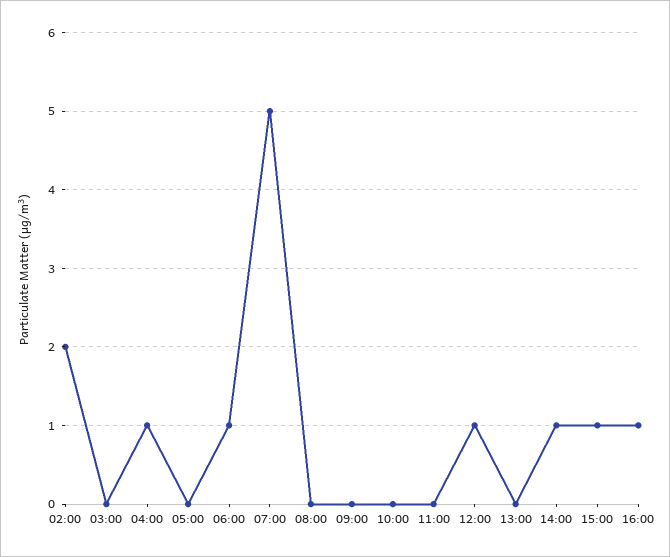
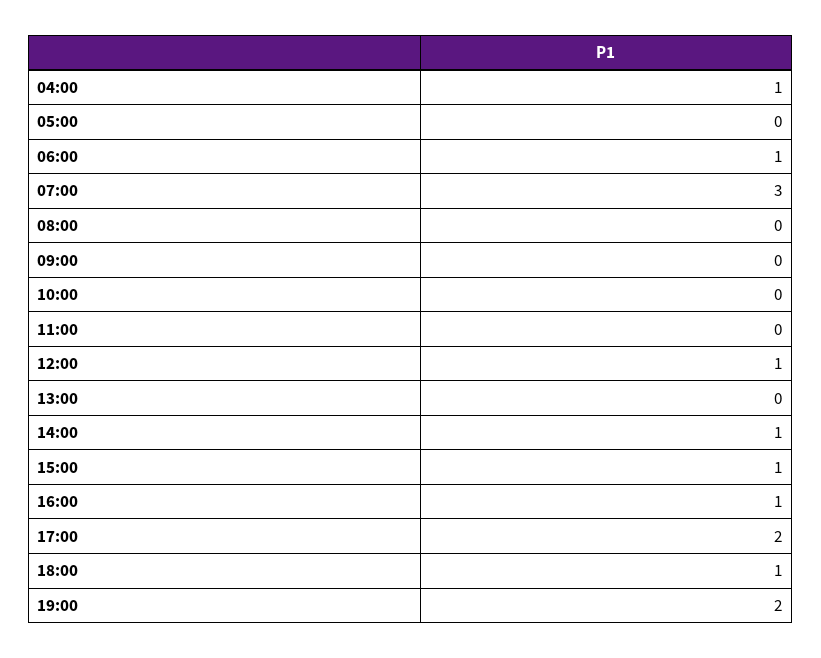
02:00: 2 -> none
03:00: 0 -> none
07:00: 5 -> 3
17:00: none -> 2
18:00: none -> 1
19:00: none -> 2

